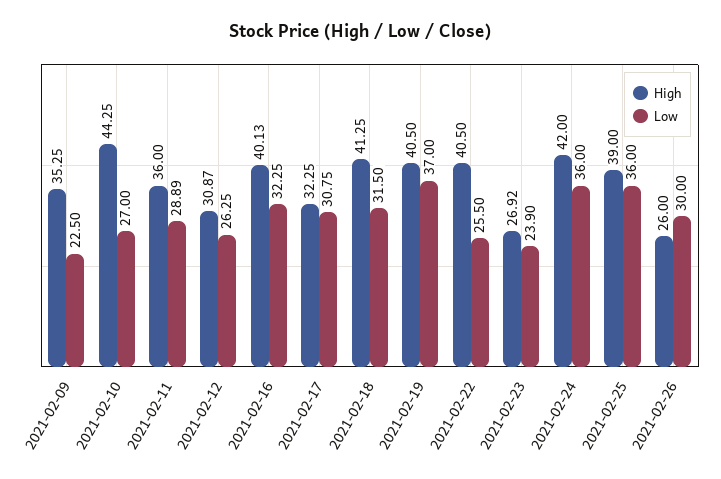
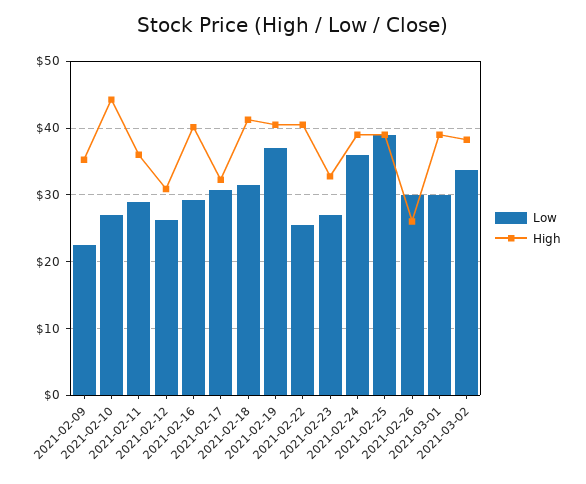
Low, 2021-02-16: 32.25 -> 29
High, 2021-02-23: 26.92 -> 33
Low, 2021-02-23: 23.9 -> 27
High, 2021-02-24: 42 -> 39
Low, 2021-02-25: 36 -> 39
Low, 2021-03-01: none -> 30
High, 2021-03-01: none -> 39
Low, 2021-03-02: none -> 34
High, 2021-03-02: none -> 38

